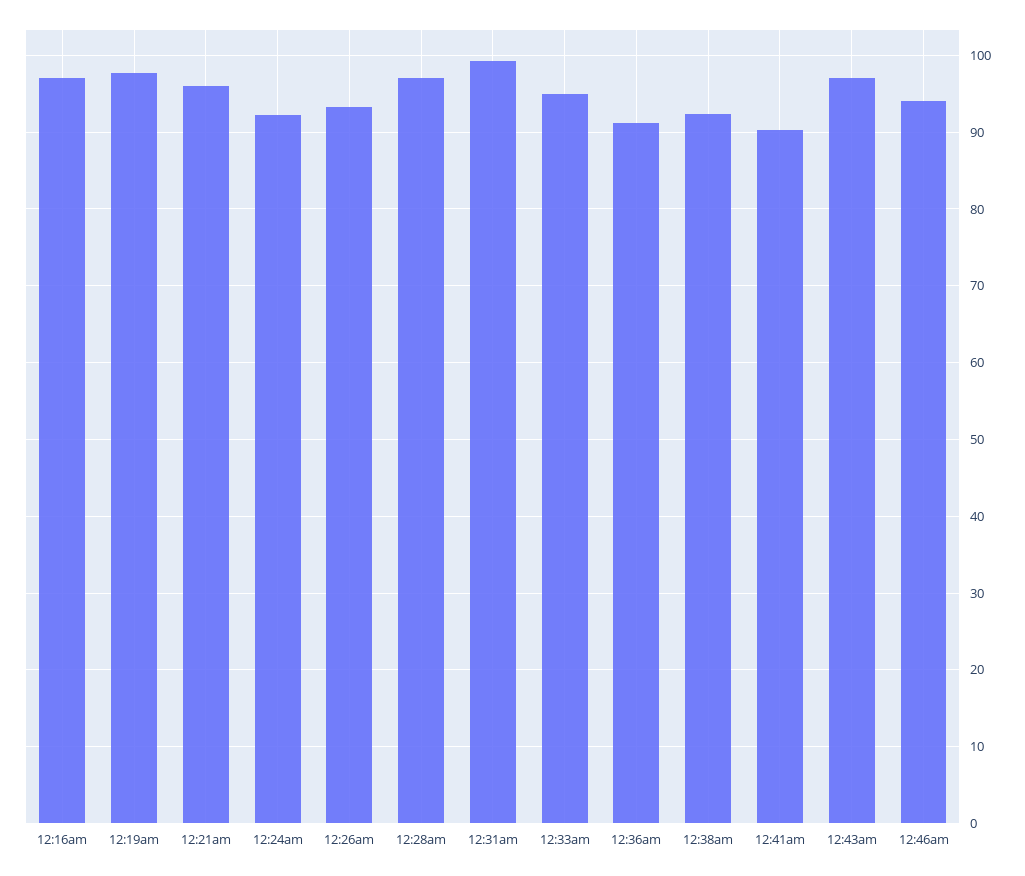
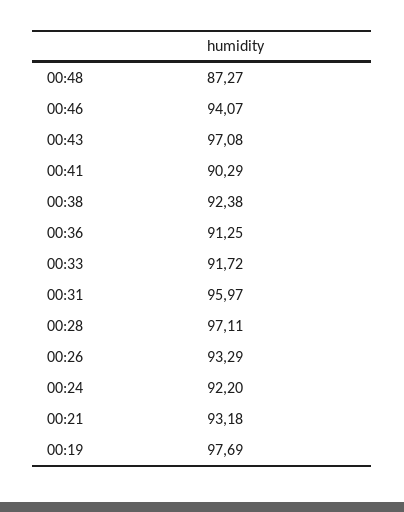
12:16am: 97 -> none
12:21am: 96 -> 93.18
12:31am: 99 -> 95.97
12:33am: 95 -> 91.72
00:48: none -> 87.27

